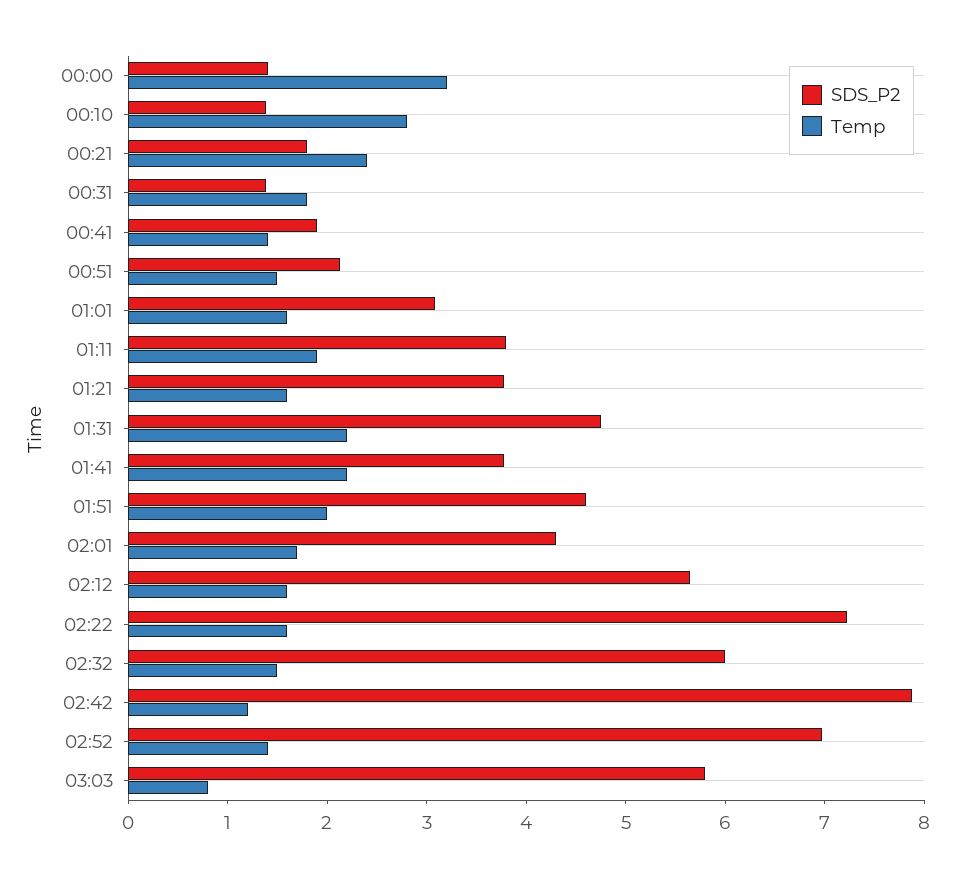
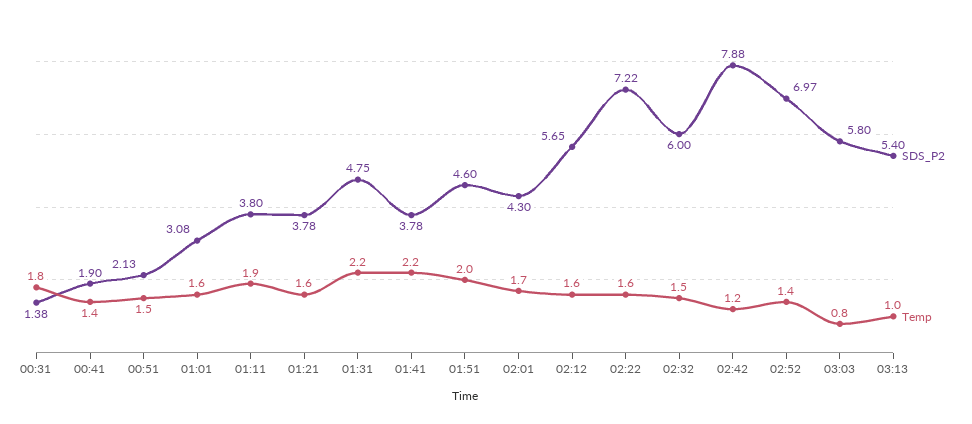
SDS_P2, 00:00: 1.4 -> none
Temp, 00:00: 3.2 -> none
SDS_P2, 00:10: 1.4 -> none
Temp, 00:10: 2.8 -> none
SDS_P2, 00:21: 1.8 -> none
Temp, 00:21: 2.4 -> none
SDS_P2, 03:13: none -> 5.4
Temp, 03:13: none -> 1

